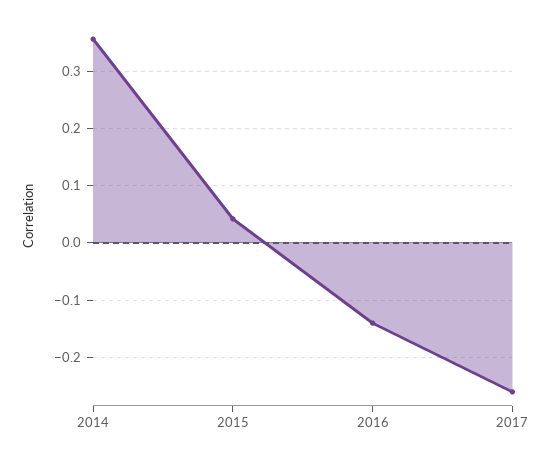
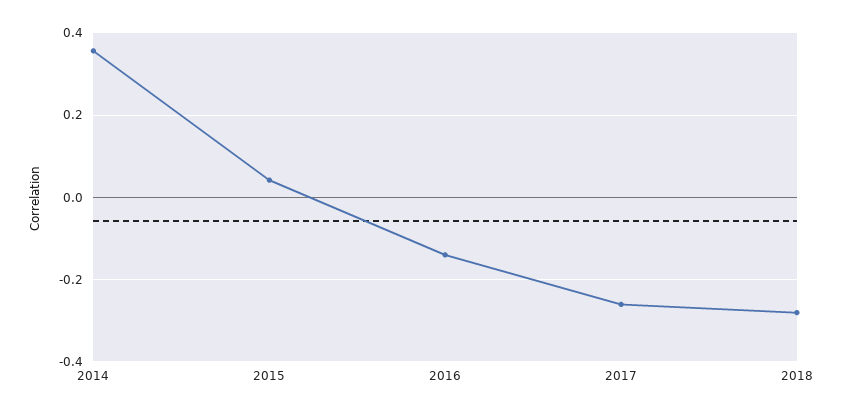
2018: none -> -0.28

